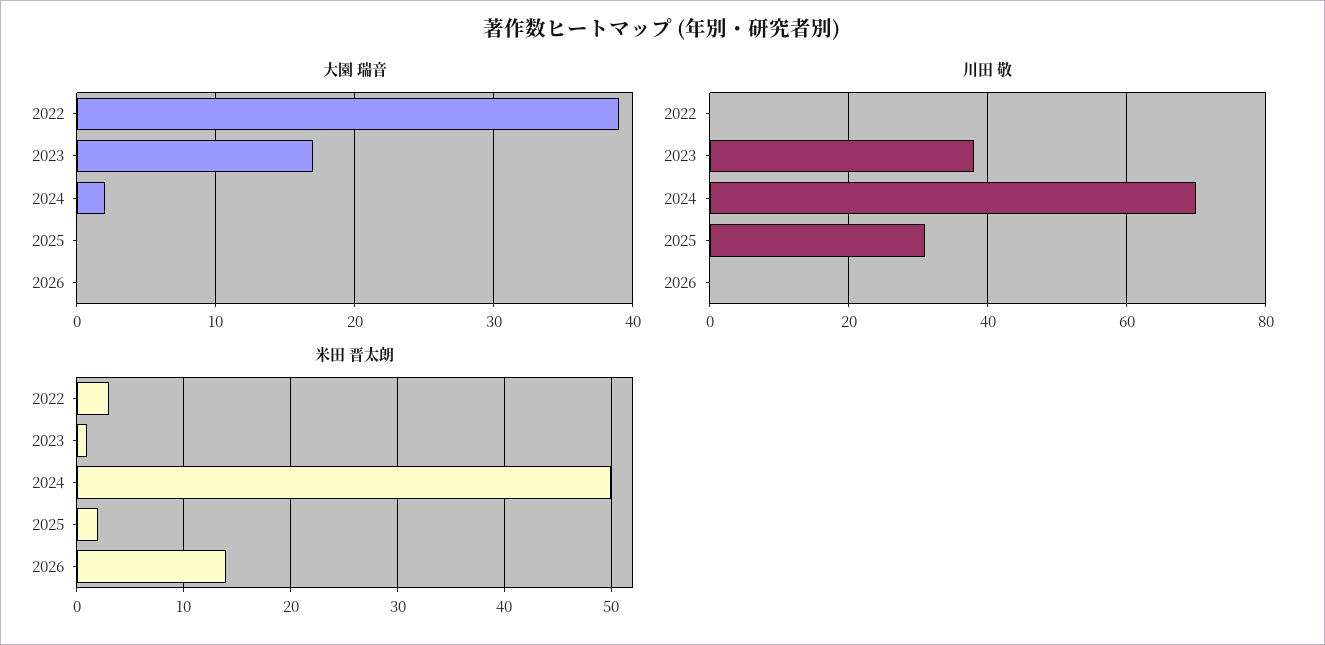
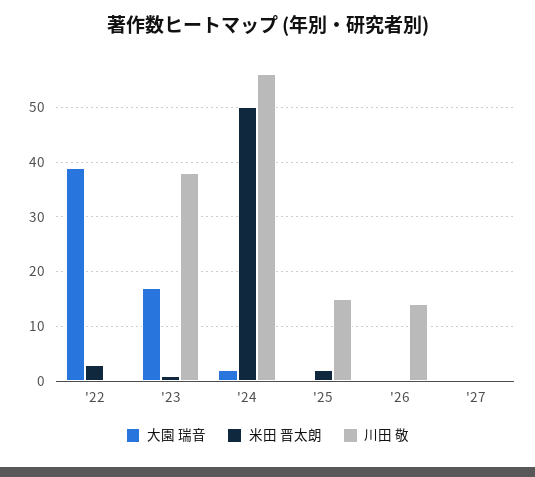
川田 敬, 2024: 70 -> 55
川田 敬, 2025: 30 -> 15
川田 敬, 2026: 0 -> 15
米田 晋太朗, 2026: 14 -> 0
大園 瑞音, '27: none -> 0
米田 晋太朗, '27: none -> 0
川田 敬, '27: none -> 0

